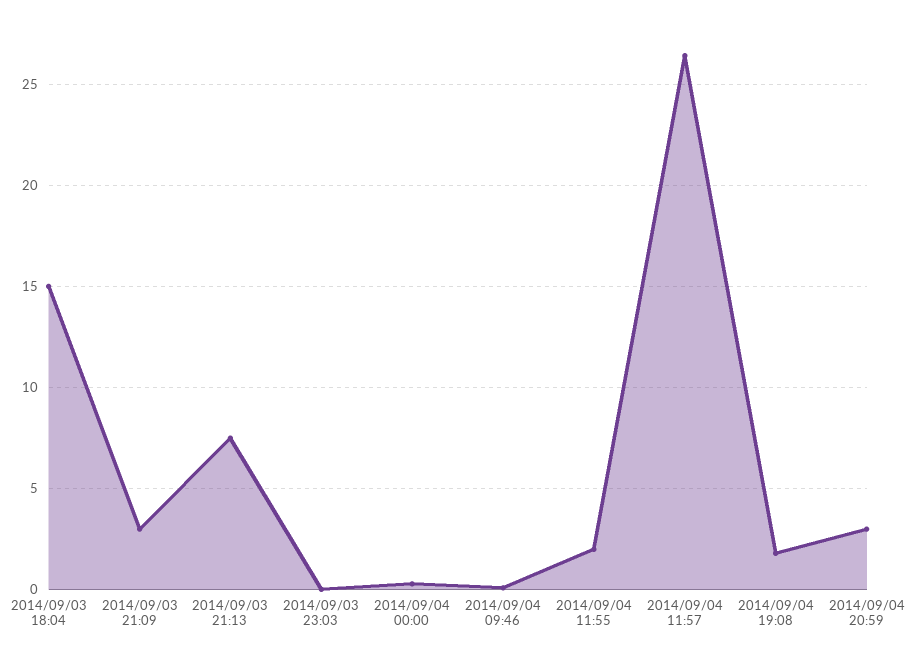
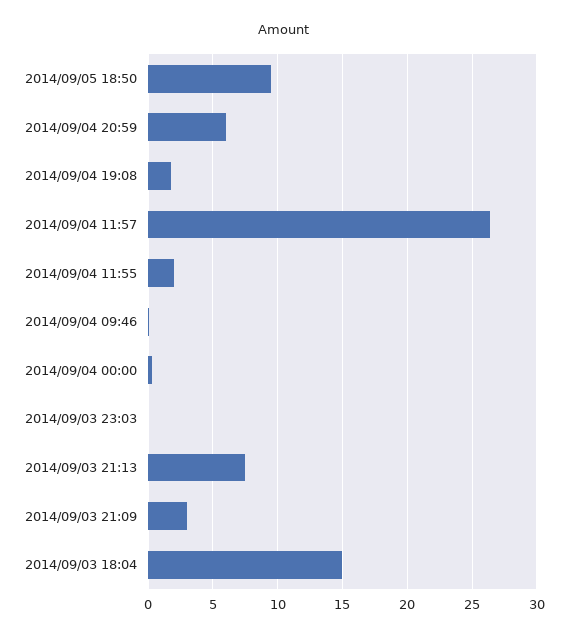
2014/09/04 20:59: 3 -> 6
2014/09/05 18:50: none -> 9.5

